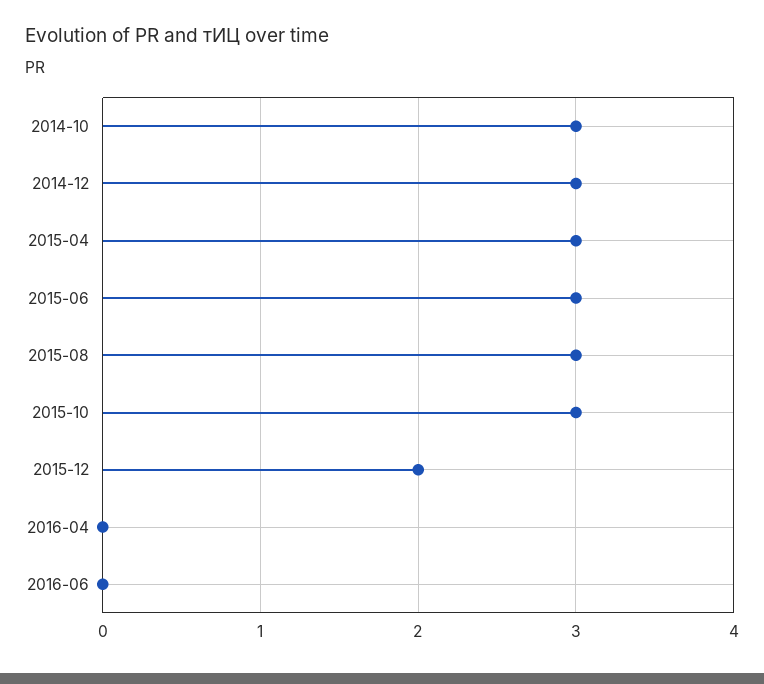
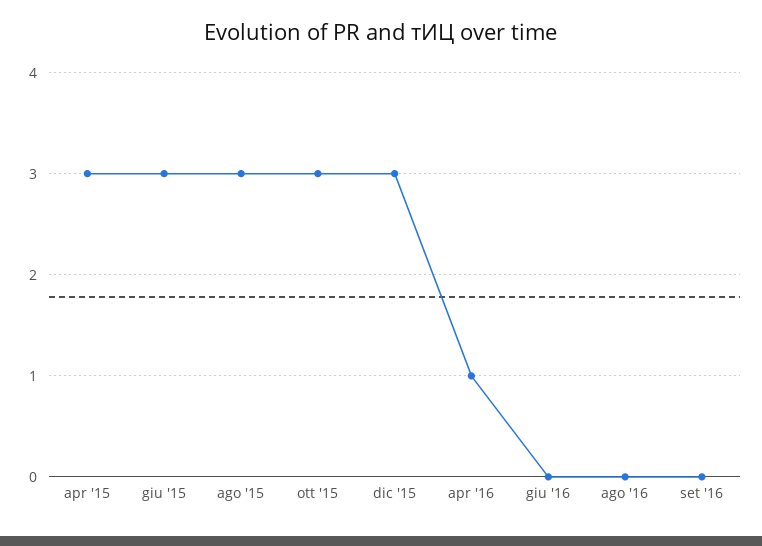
2014-10: 3 -> none
2014-12: 3 -> none
2015-12: 2 -> 3
2016-04: 0 -> 1
ago '16: none -> 0
set '16: none -> 0

